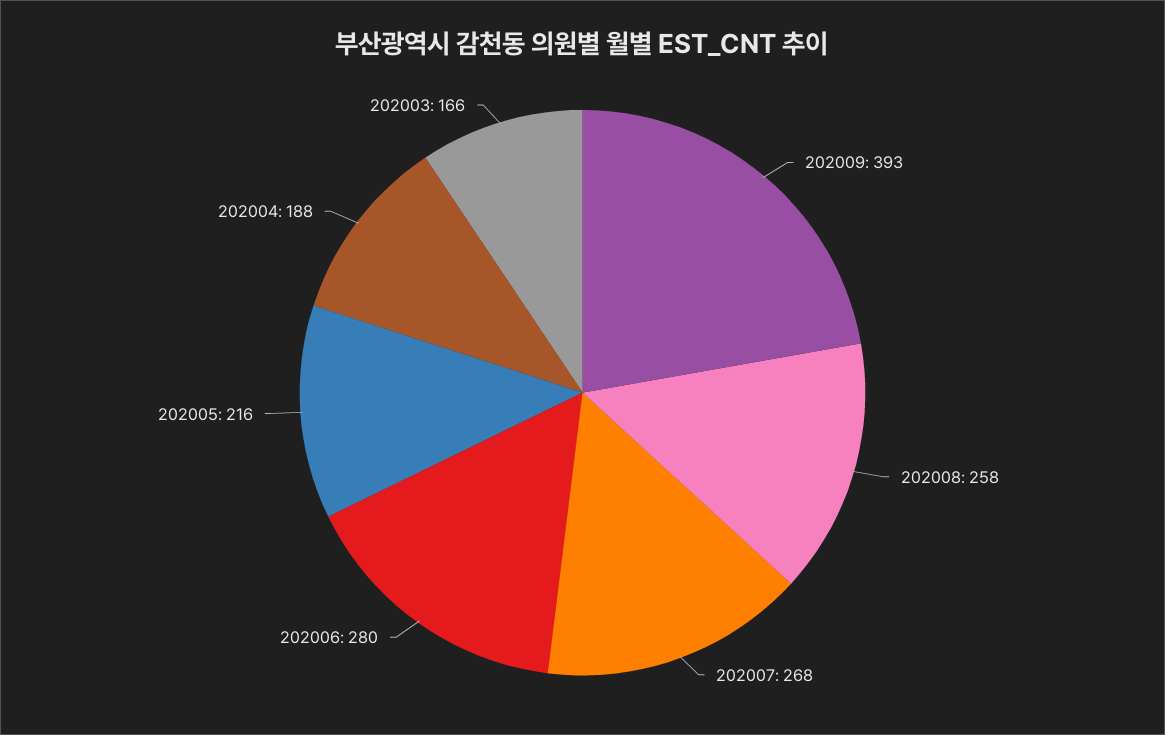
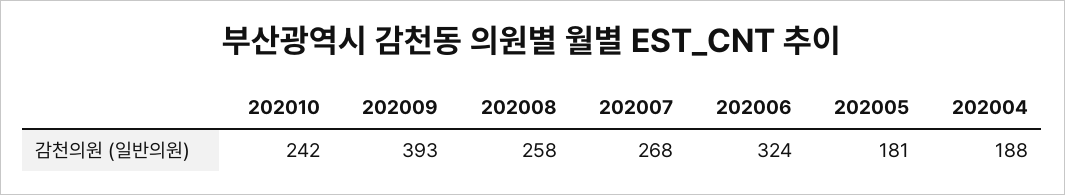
202006: 280 -> 324
202005: 216 -> 181
202003: 166 -> none
202010: none -> 242

